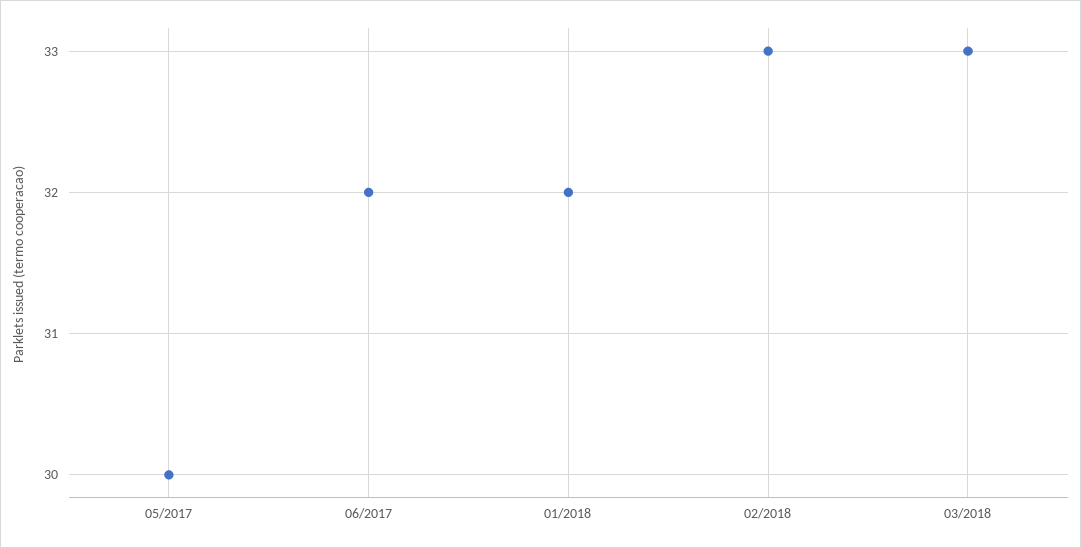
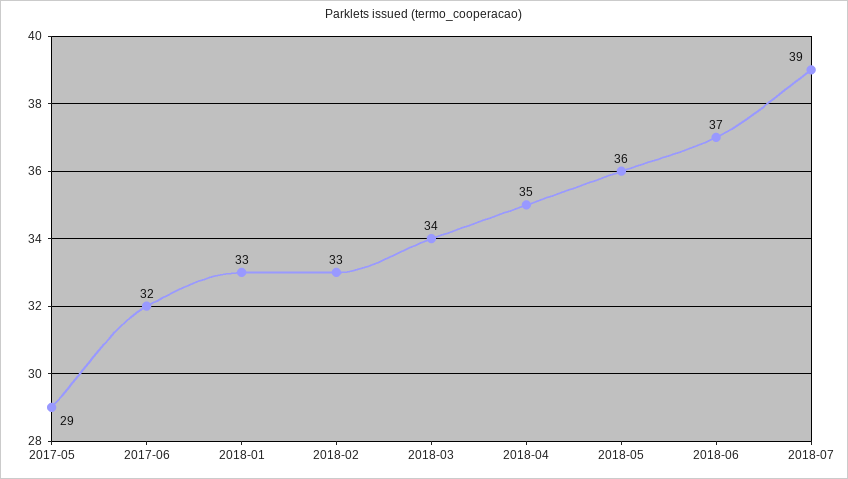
05/2017: 30 -> 29
01/2018: 32 -> 33
03/2018: 33 -> 34
2018-04: none -> 35
2018-05: none -> 36
2018-06: none -> 37
2018-07: none -> 39

